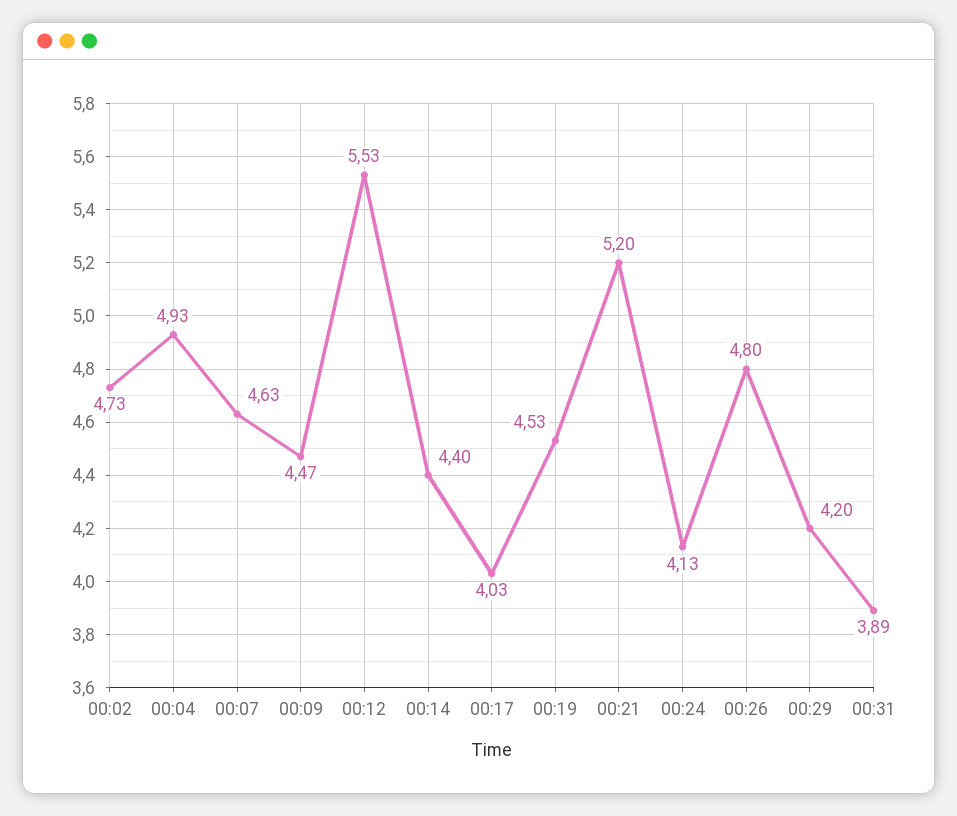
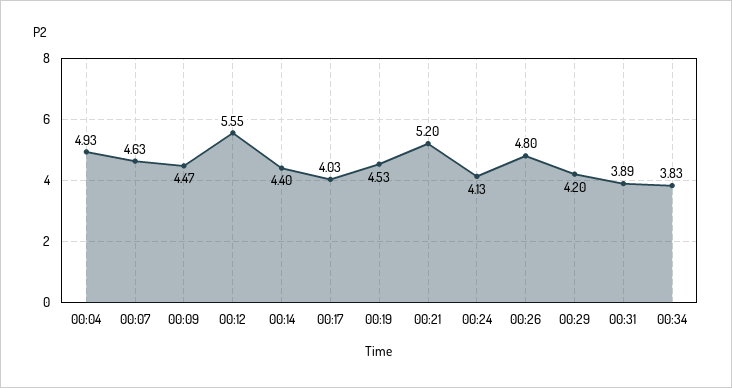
00:02: 4.73 -> none
00:12: 5.53 -> 5.55
00:34: none -> 3.83

